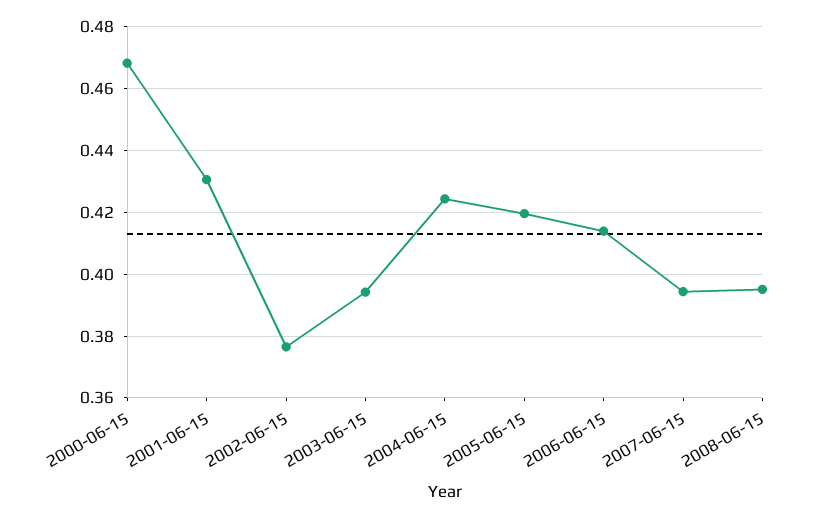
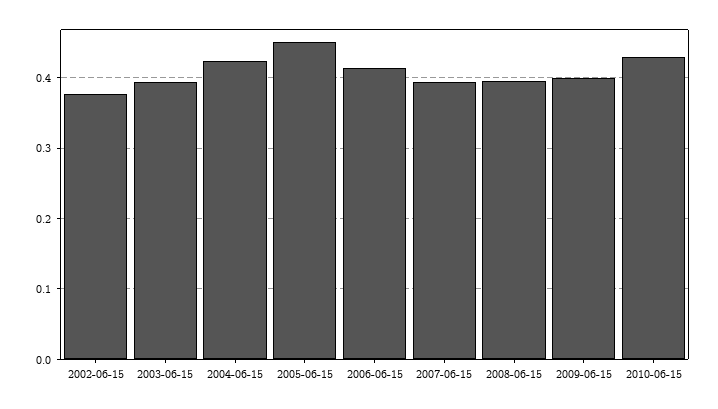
2000-06-15: 0.468 -> none
2001-06-15: 0.43 -> none
2005-06-15: 0.42 -> 0.45
2009-06-15: none -> 0.4
2010-06-15: none -> 0.43

